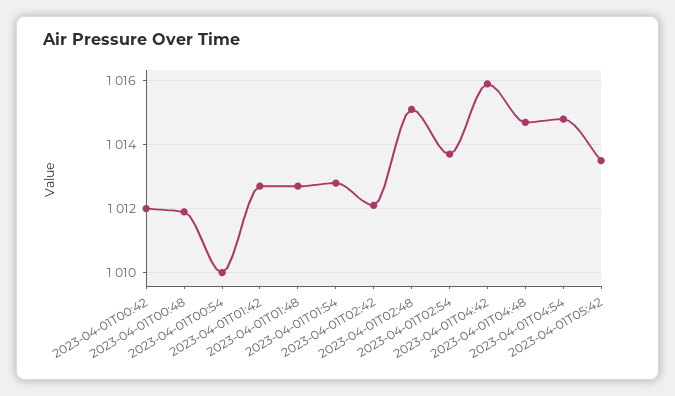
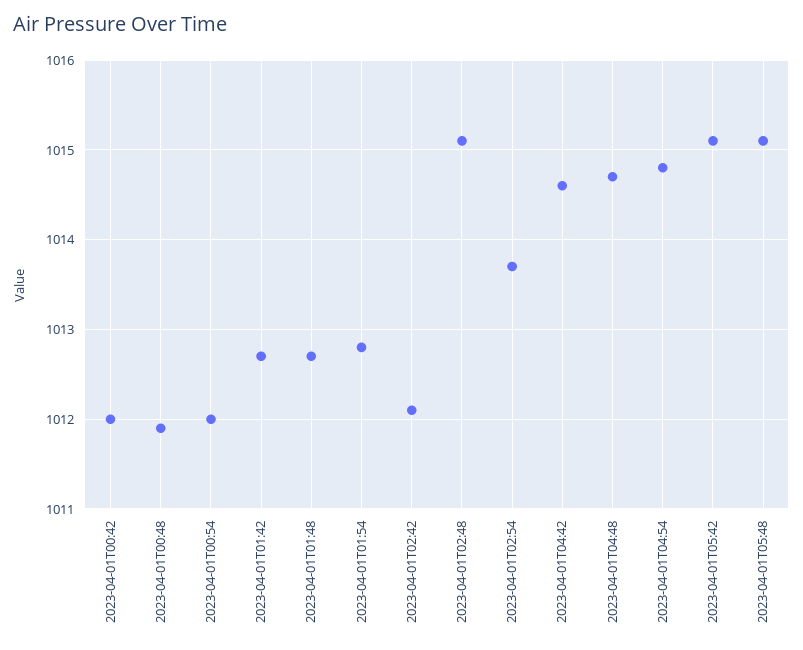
2023-04-01T00:54: 1010 -> 1012
2023-04-01T04:42: 1016 -> 1014.6
2023-04-01T05:42: 1013.5 -> 1015.1
2023-04-01T05:48: none -> 1015.1

